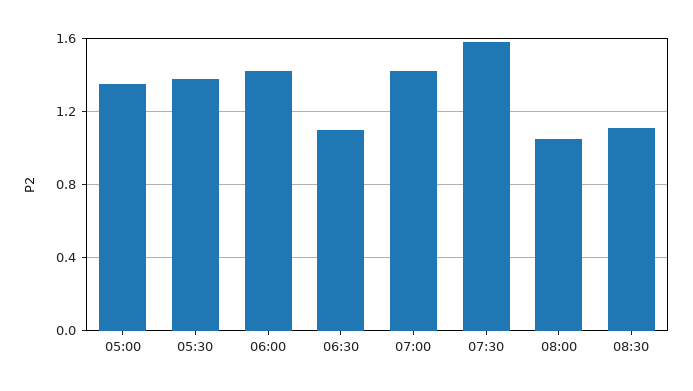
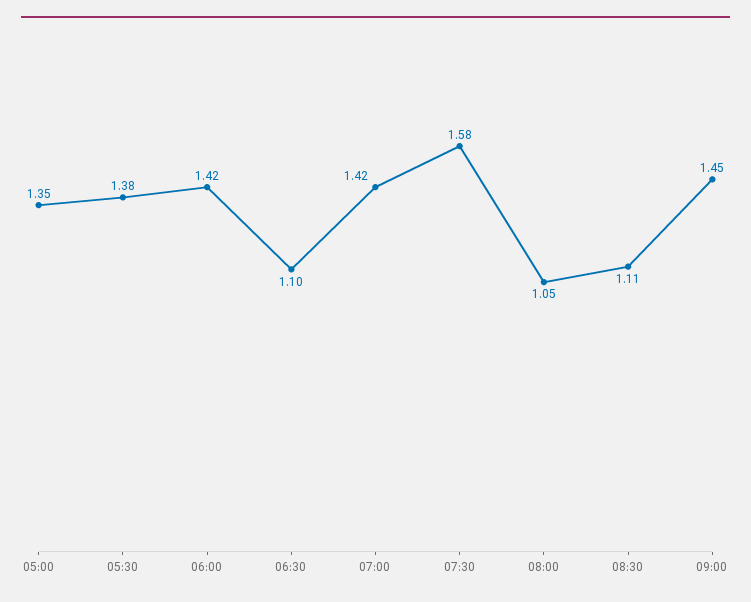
09:00: none -> 1.45

